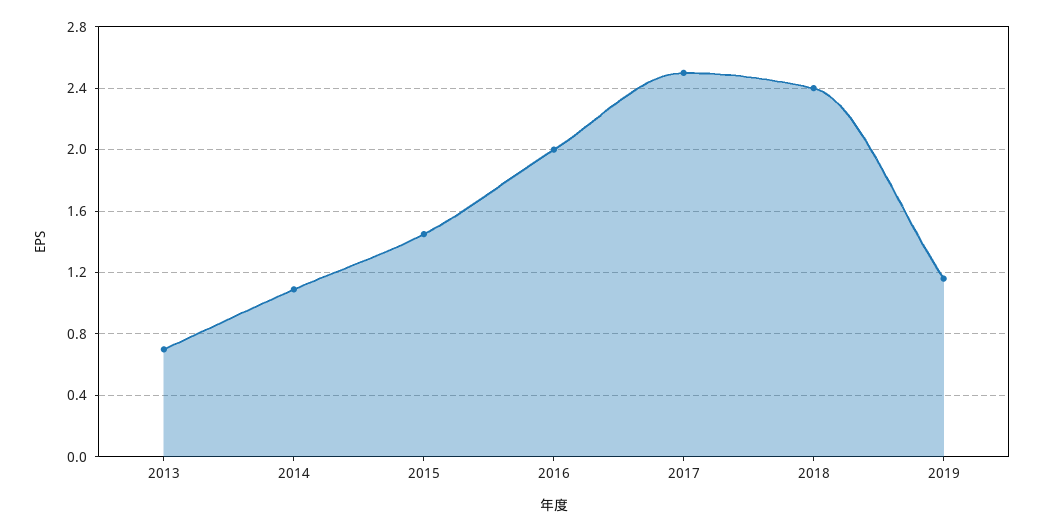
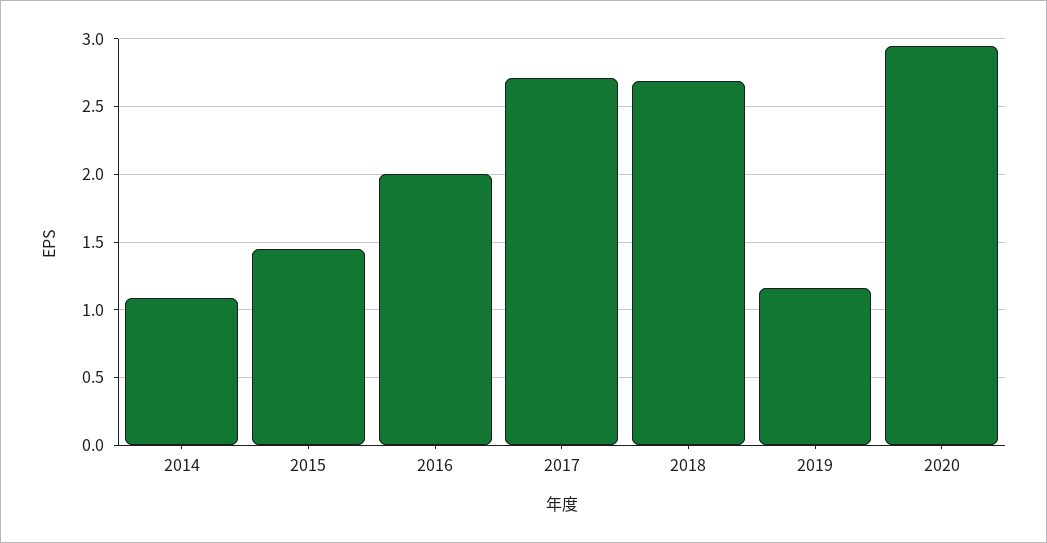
2013: 0.7 -> none
2017: 2.5 -> 2.7
2018: 2.4 -> 2.7
2020: none -> 2.95

